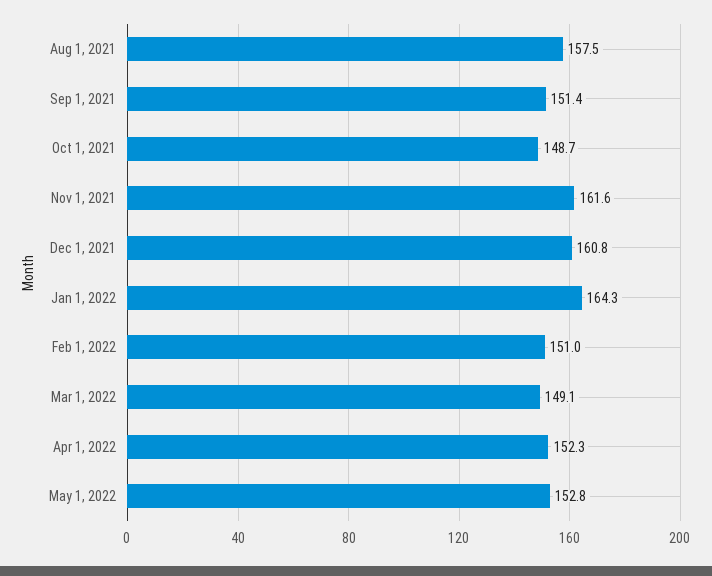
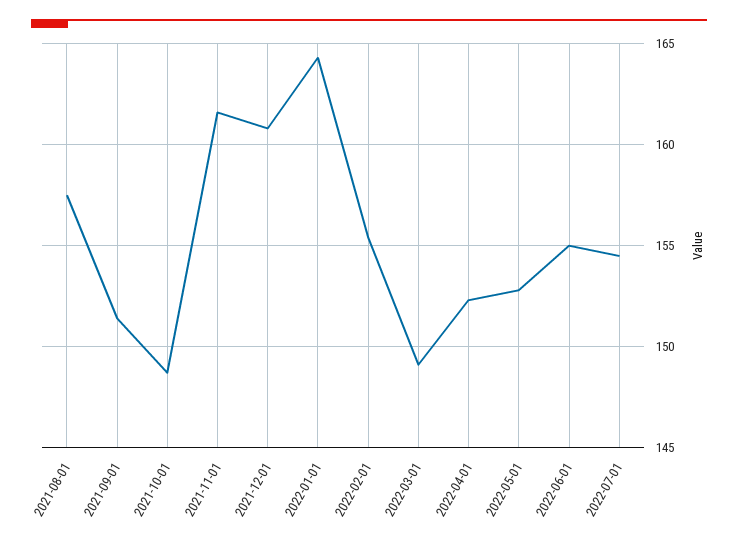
Feb 1, 2022: 151 -> 155.5
2022-06-01: none -> 155
2022-07-01: none -> 154.5

